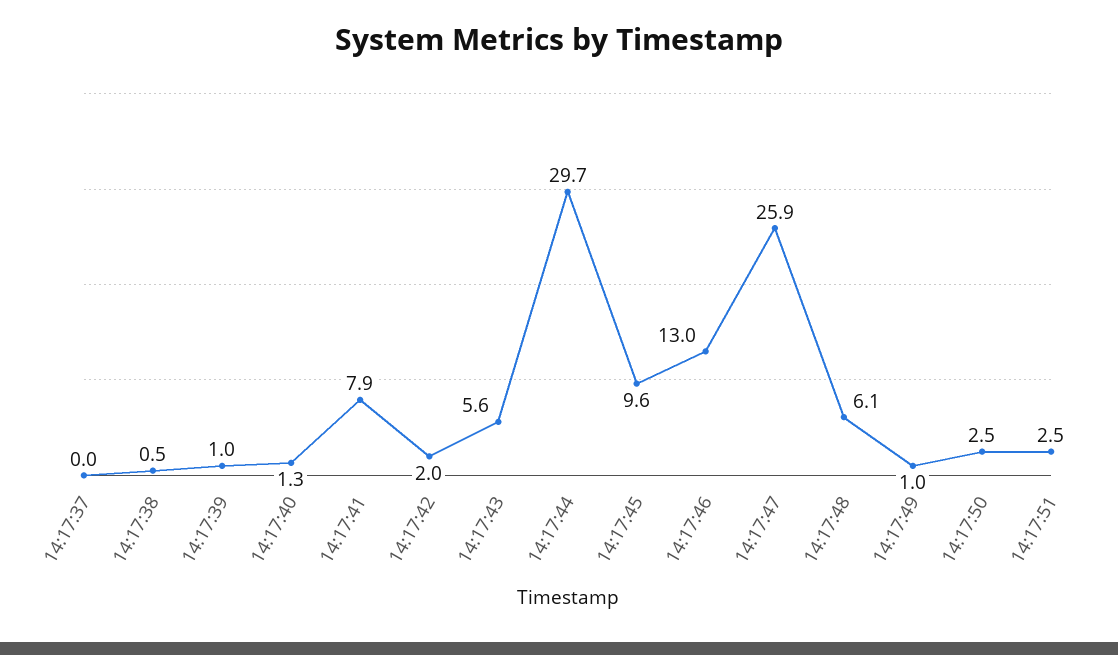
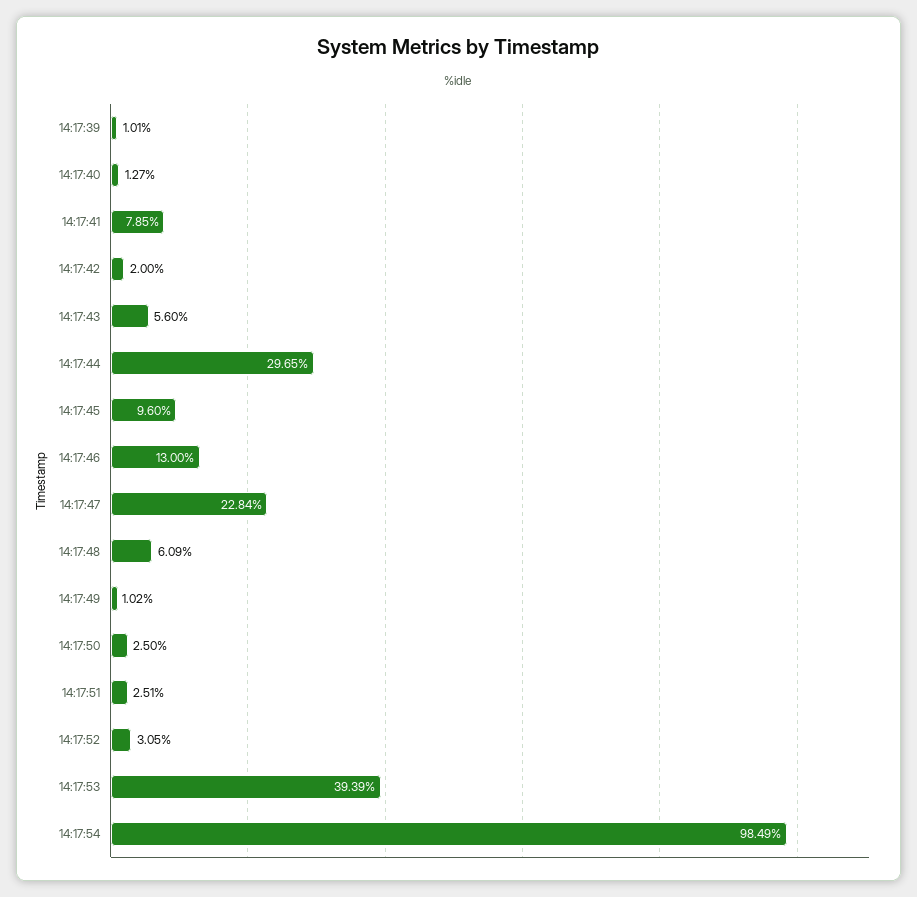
14:17:37: 0 -> none
14:17:38: 0.5 -> none
14:17:47: 25.9 -> 22.84
14:17:52: none -> 3.05
14:17:53: none -> 39.39
14:17:54: none -> 98.49

